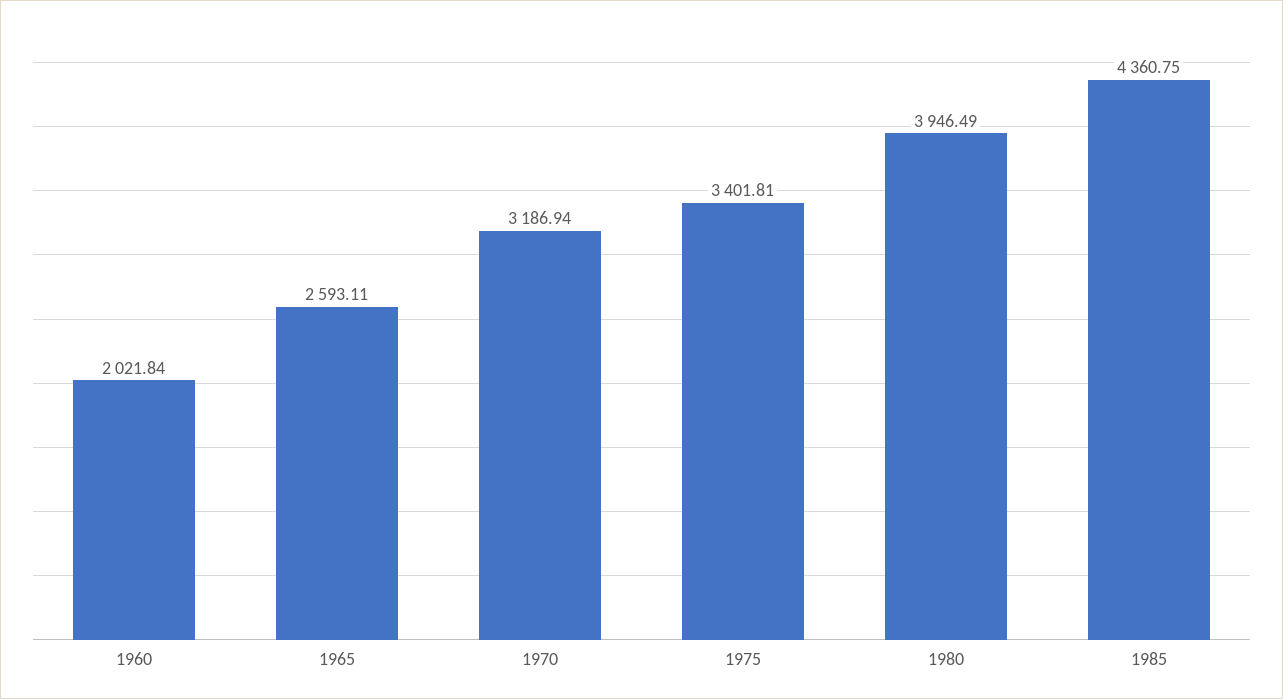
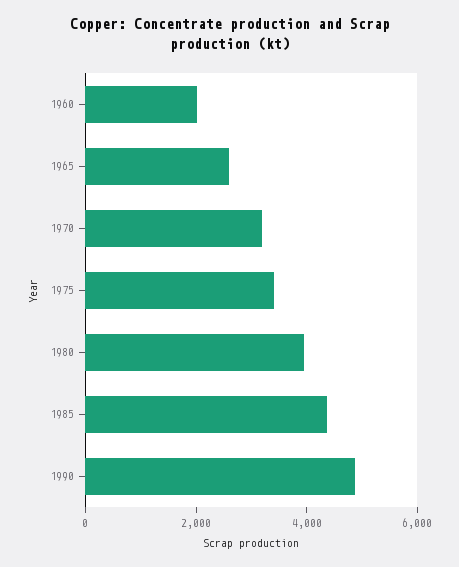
1990: none -> 5000

